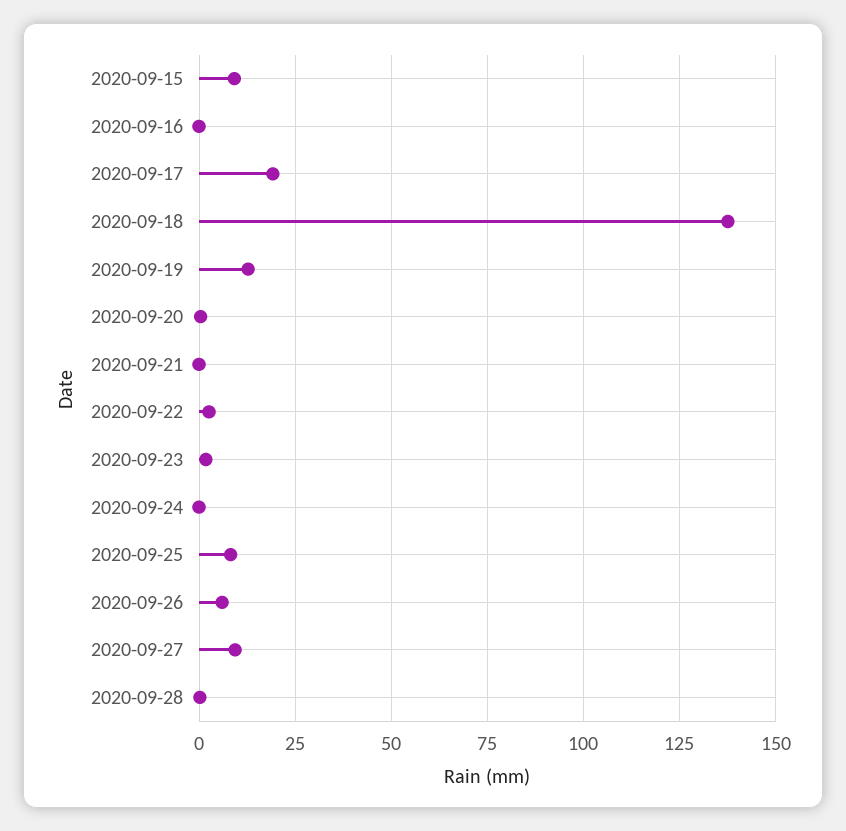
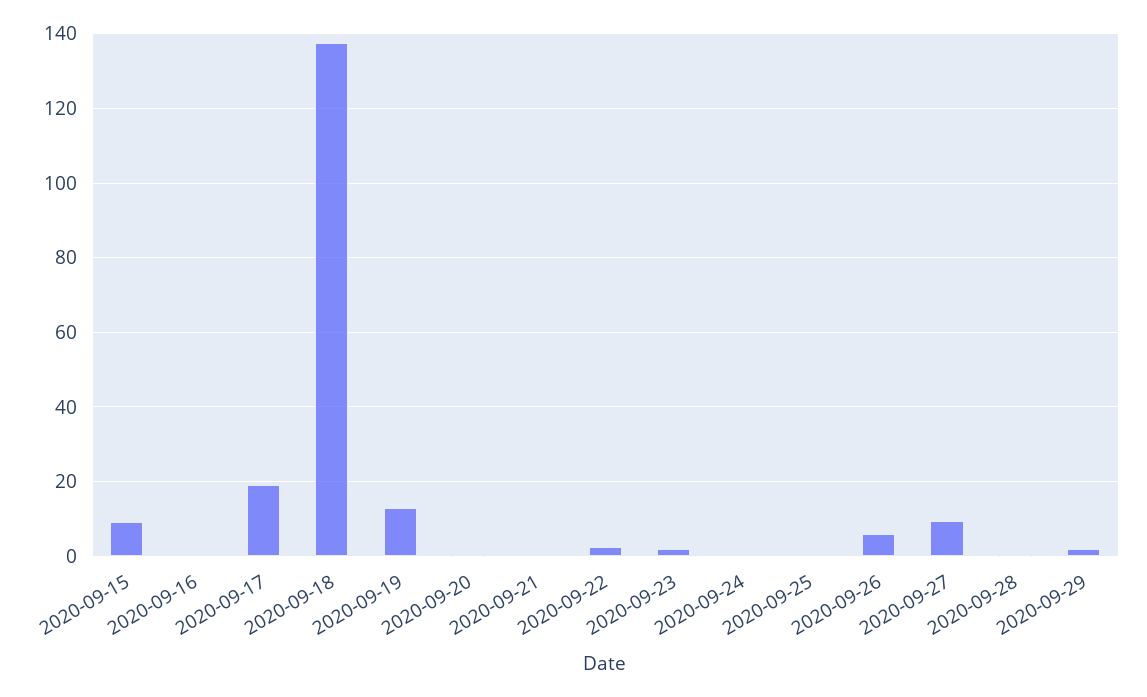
2020-09-25: 7.5 -> 0
2020-09-29: none -> 2

